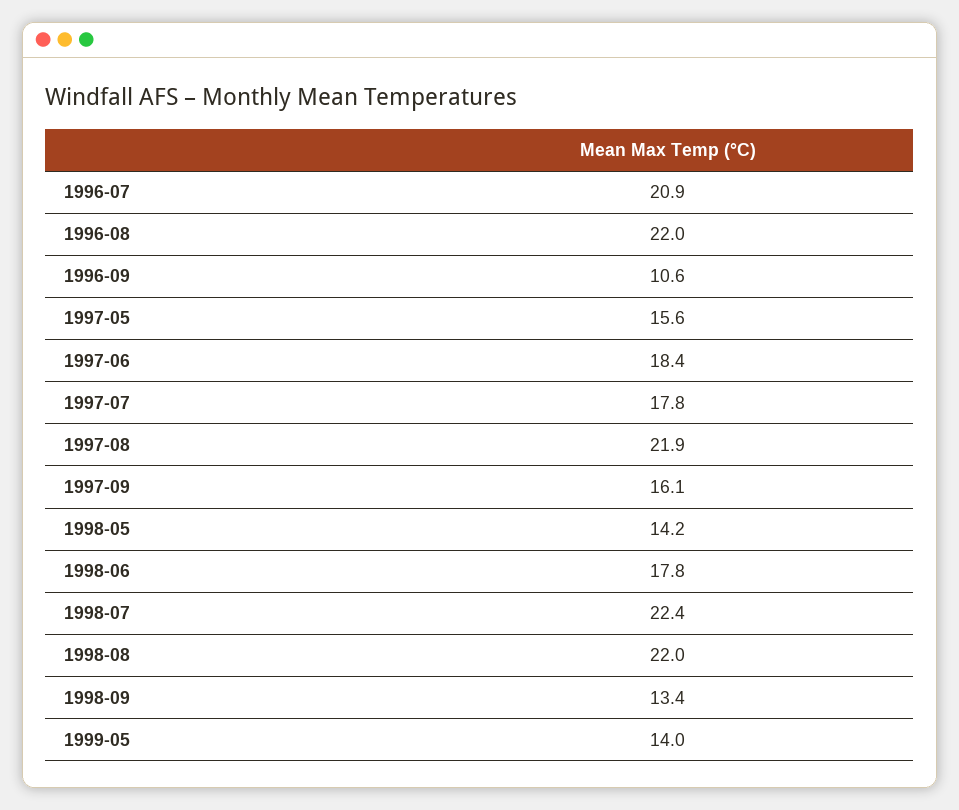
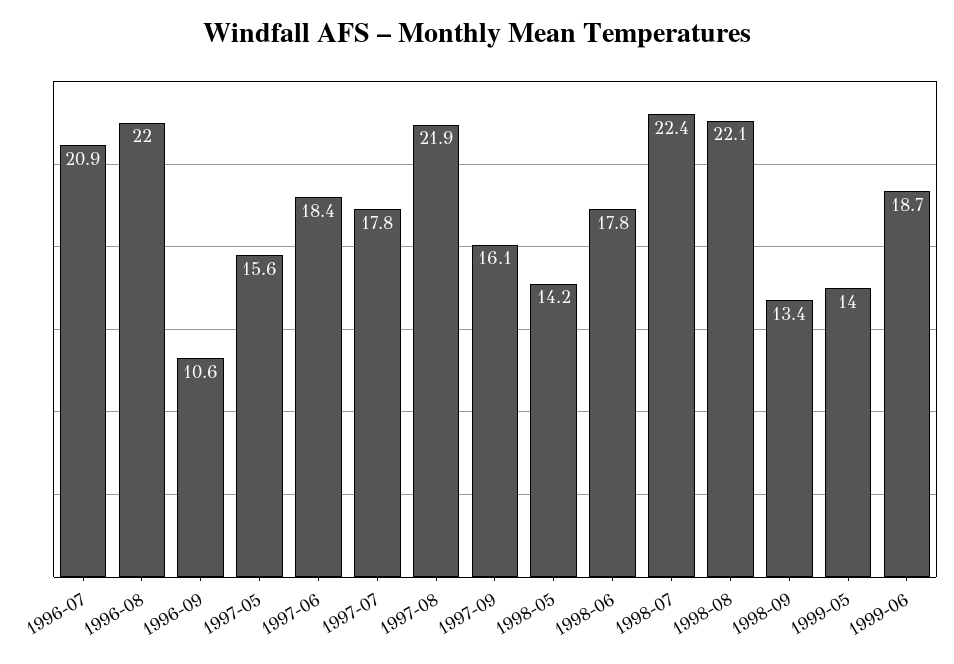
1998-08: 22 -> 22.1
1999-06: none -> 18.7

